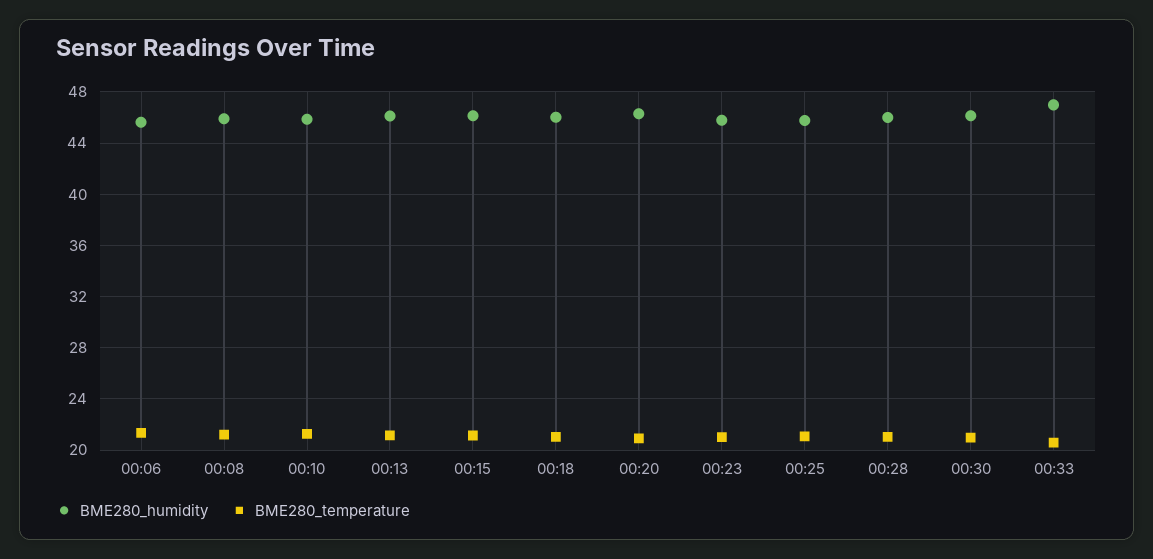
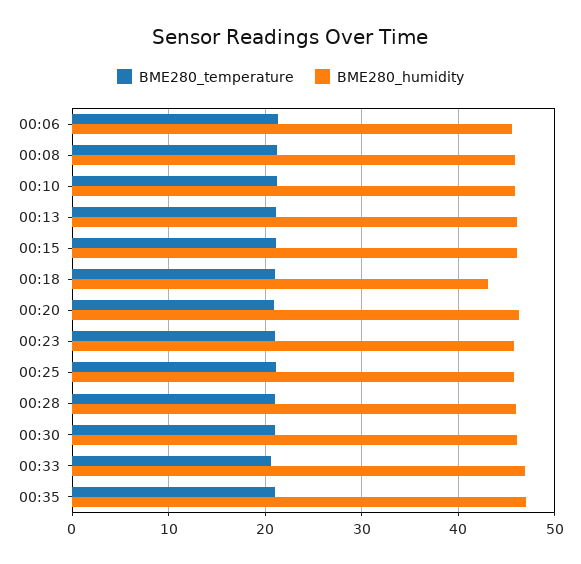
BME280_humidity, 00:18: 46 -> 43
BME280_temperature, 00:35: none -> 21
BME280_humidity, 00:35: none -> 47

